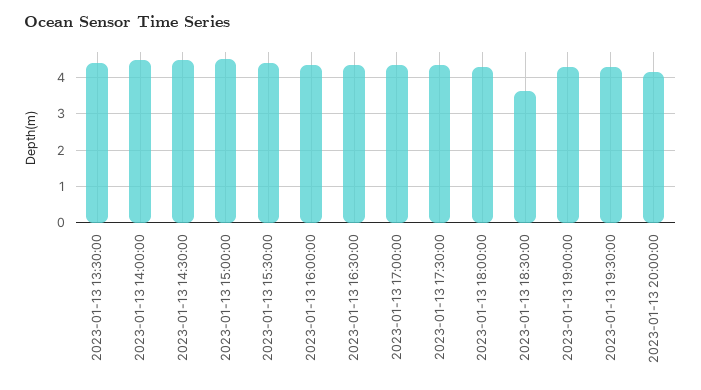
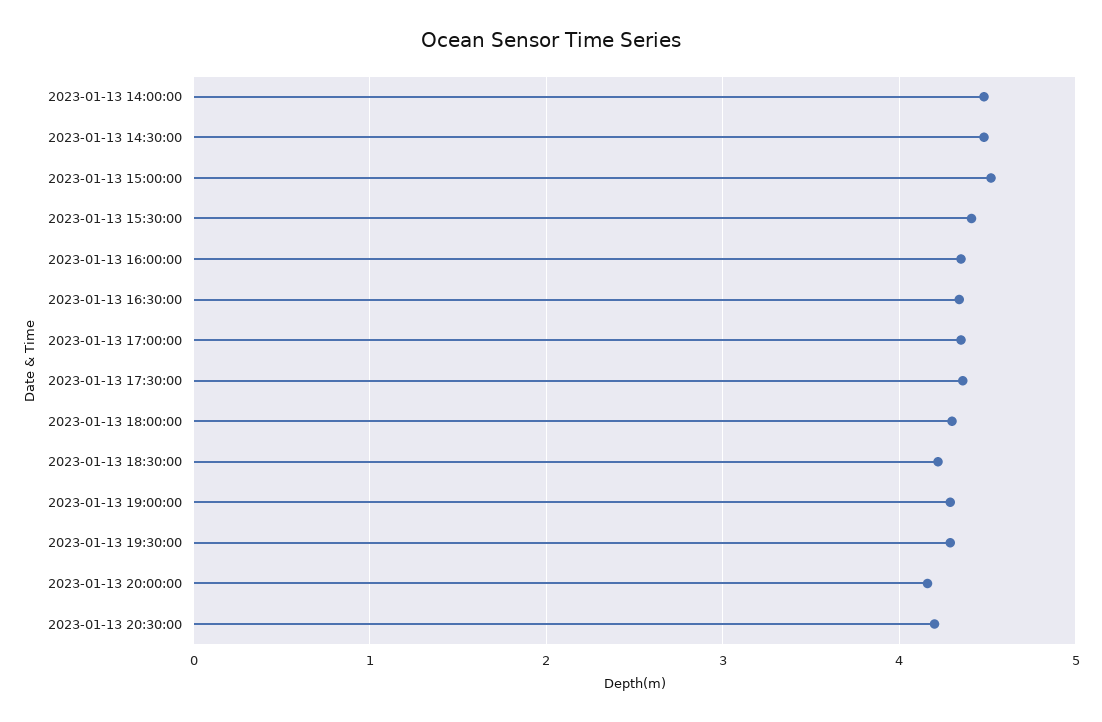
2023-01-13 13:30:00: 4.4 -> none
2023-01-13 18:30:00: 3.6 -> 4.2
2023-01-13 20:30:00: none -> 4.2

